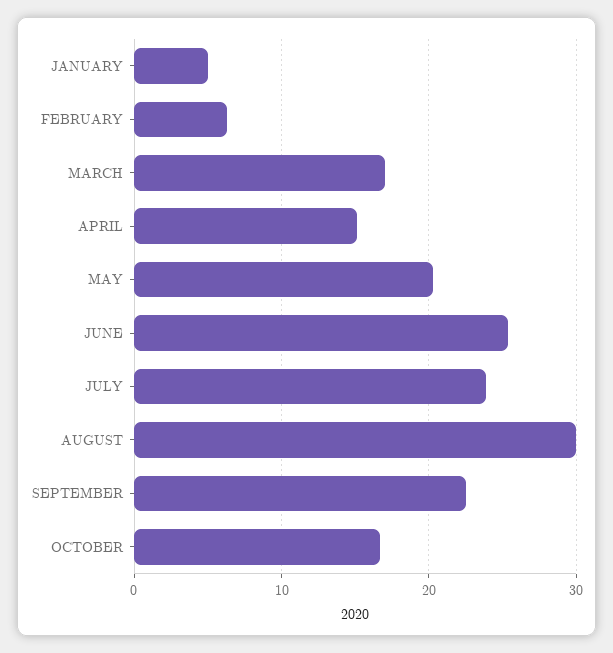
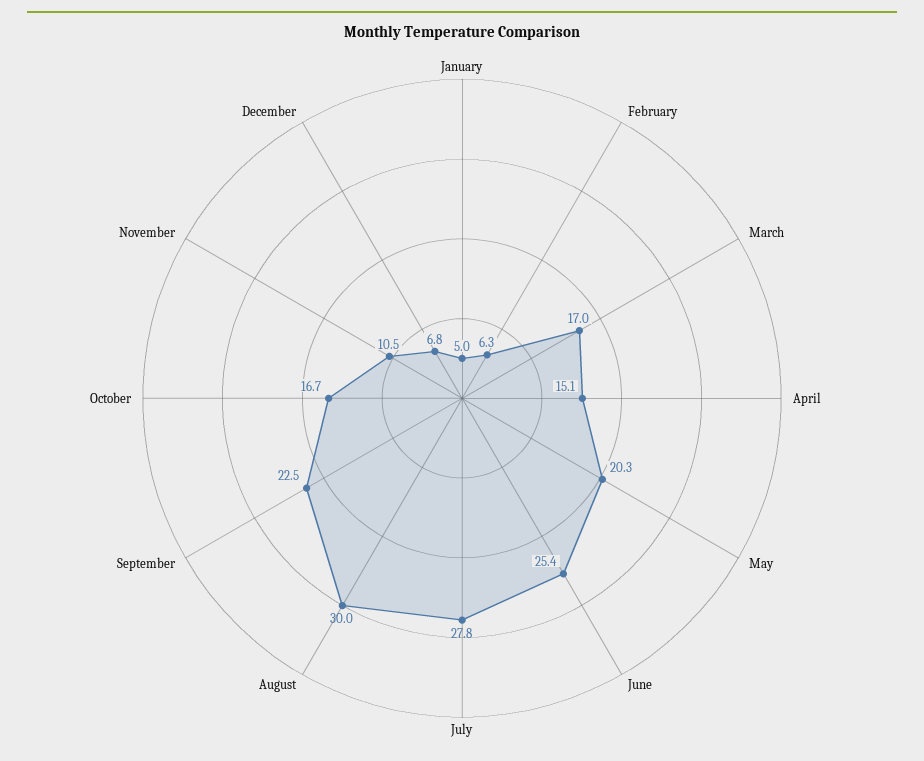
JULY: 24 -> 27.8
November: none -> 10.5
December: none -> 6.8

